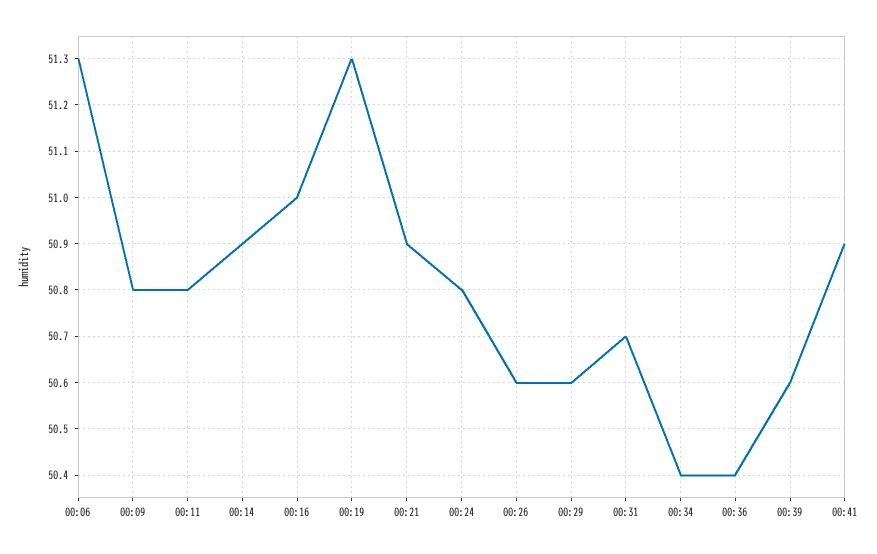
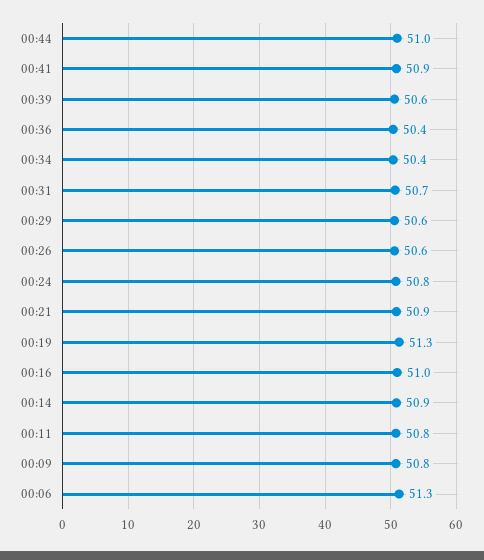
00:44: none -> 51

